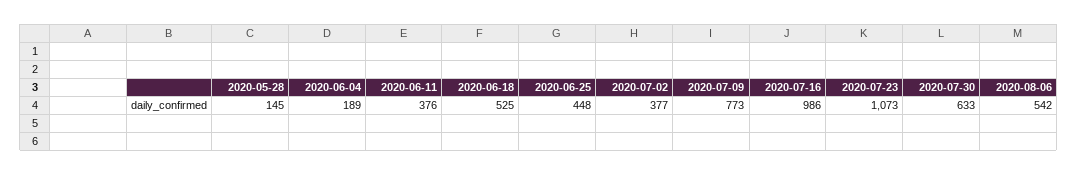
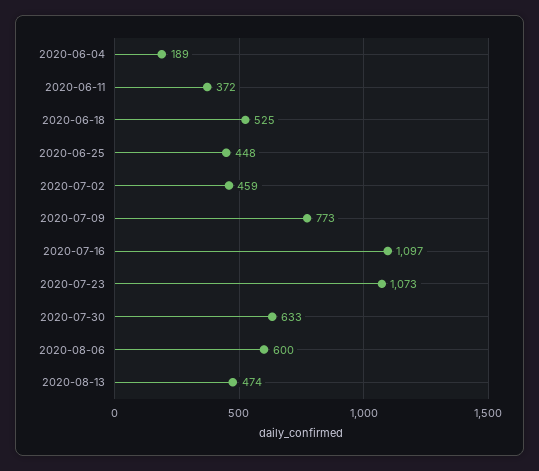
2020-05-28: 145 -> none
2020-06-11: 376 -> 372
2020-07-02: 377 -> 459
2020-07-16: 986 -> 1097
2020-08-06: 542 -> 600
2020-08-13: none -> 474

